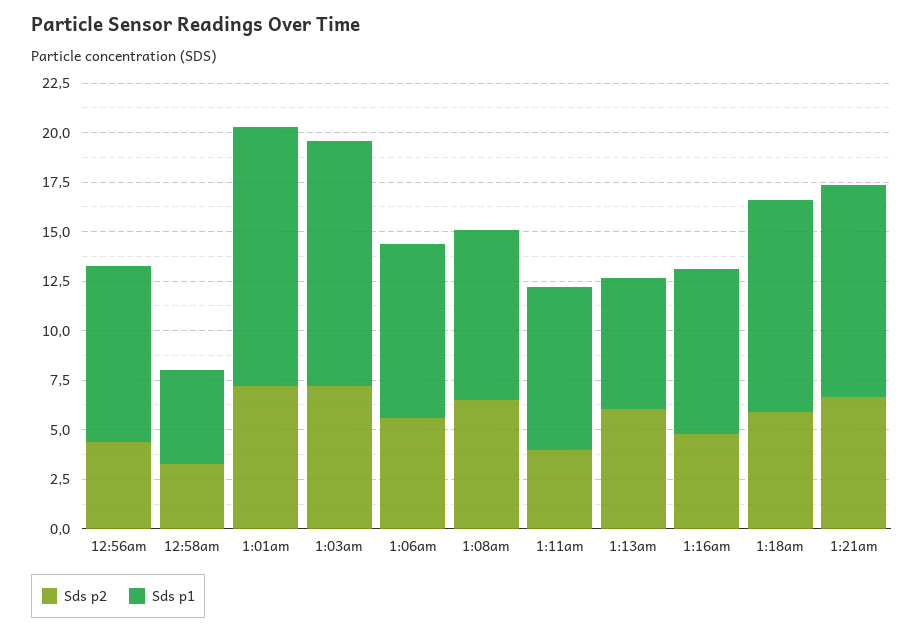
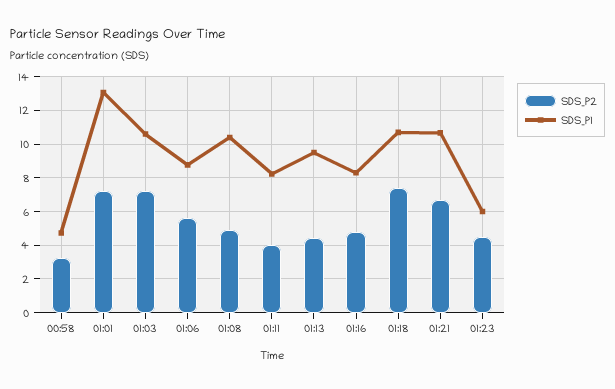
Sds p2, 12:56am: 4.5 -> none
Sds p1, 12:56am: 9 -> none
Sds p1, 1:03am: 12.5 -> 10.5
Sds p2, 1:08am: 6.5 -> 5
Sds p1, 1:08am: 8.5 -> 10.5
Sds p2, 1:13am: 6 -> 4.5
Sds p1, 1:13am: 6.5 -> 9.5
Sds p2, 1:18am: 6 -> 7.5
Sds p2, 01:23: none -> 4.5
Sds p1, 01:23: none -> 6

